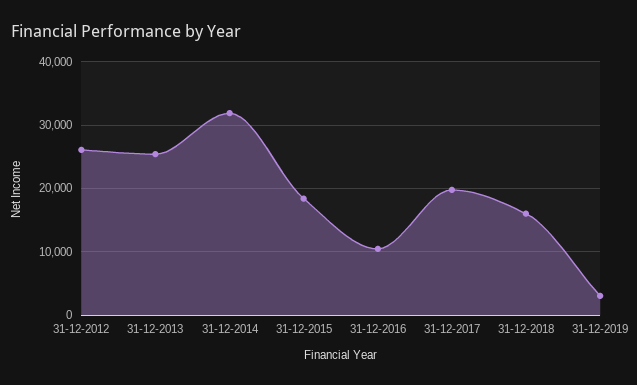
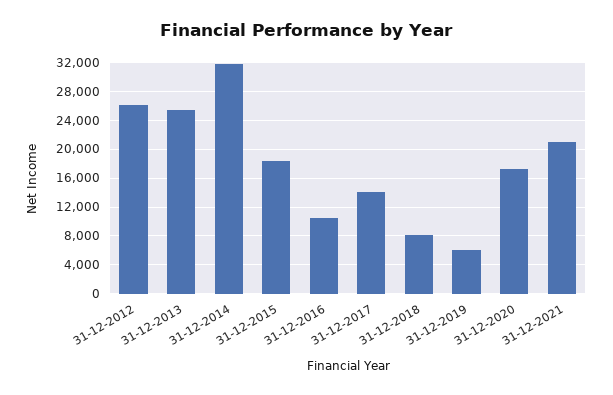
31-12-2017: 20000 -> 14000
31-12-2018: 16000 -> 8000
31-12-2019: 3000 -> 6000
31-12-2020: none -> 17000
31-12-2021: none -> 21000

